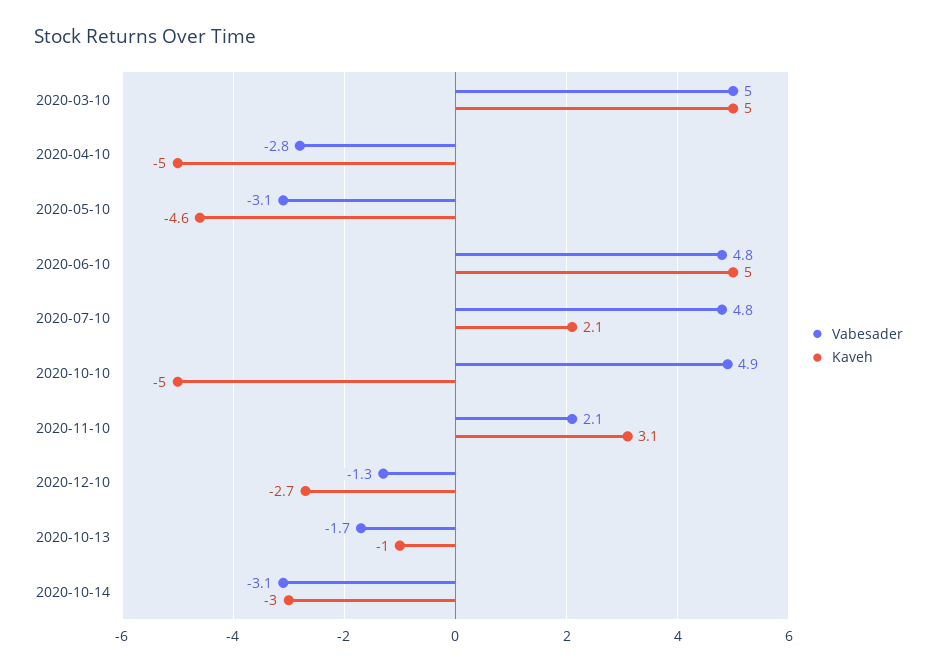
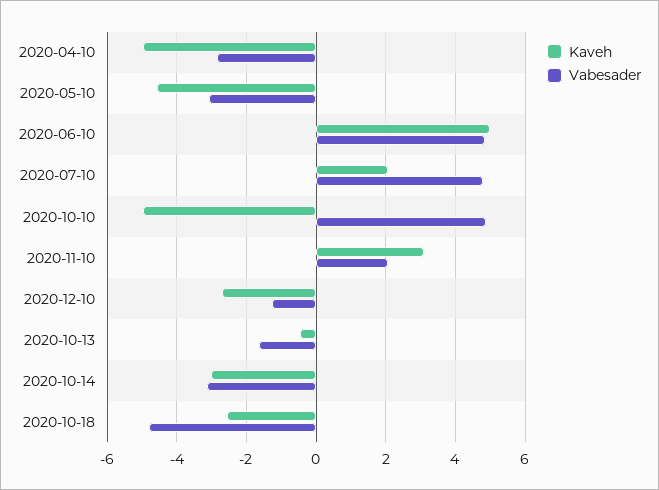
Vabesader, 2020-03-10: 5 -> none
Kaveh, 2020-03-10: 5 -> none
Kaveh, 2020-10-13: -1 -> -0.4
Kaveh, 2020-10-18: none -> -2.6
Vabesader, 2020-10-18: none -> -4.8

